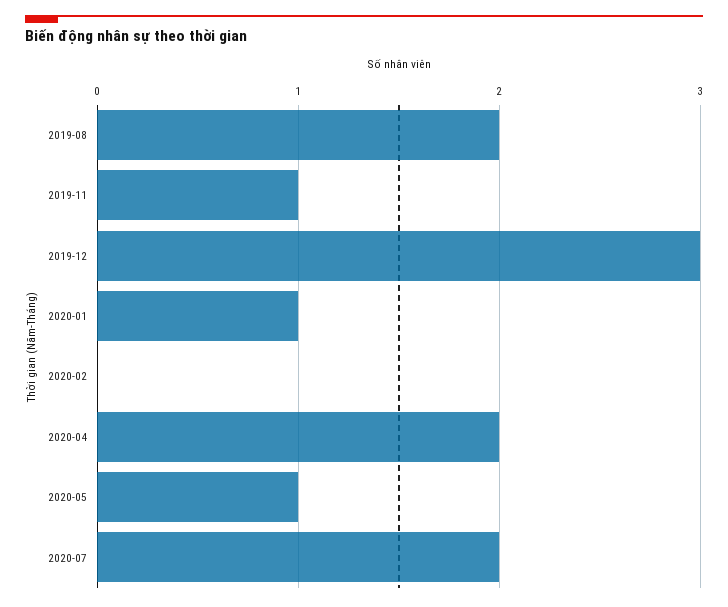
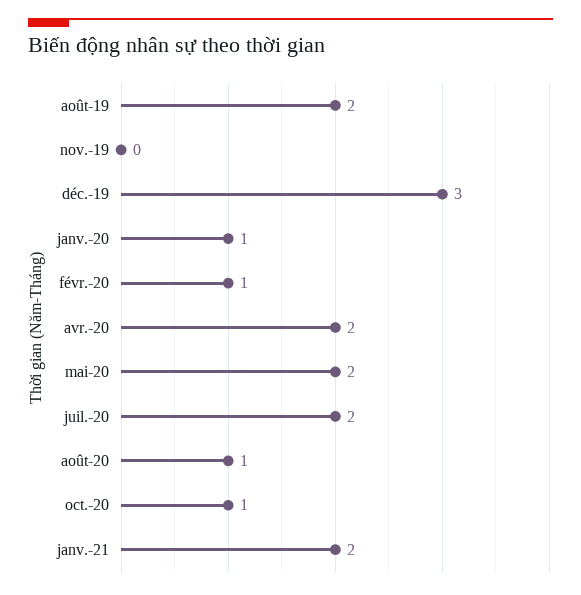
2019-11: 1 -> 0
2020-02: 0 -> 1
2020-05: 1 -> 2
août-20: none -> 1
oct.-20: none -> 1
janv.-21: none -> 2

